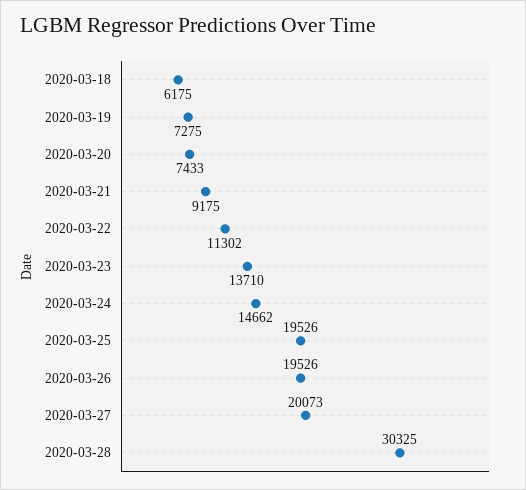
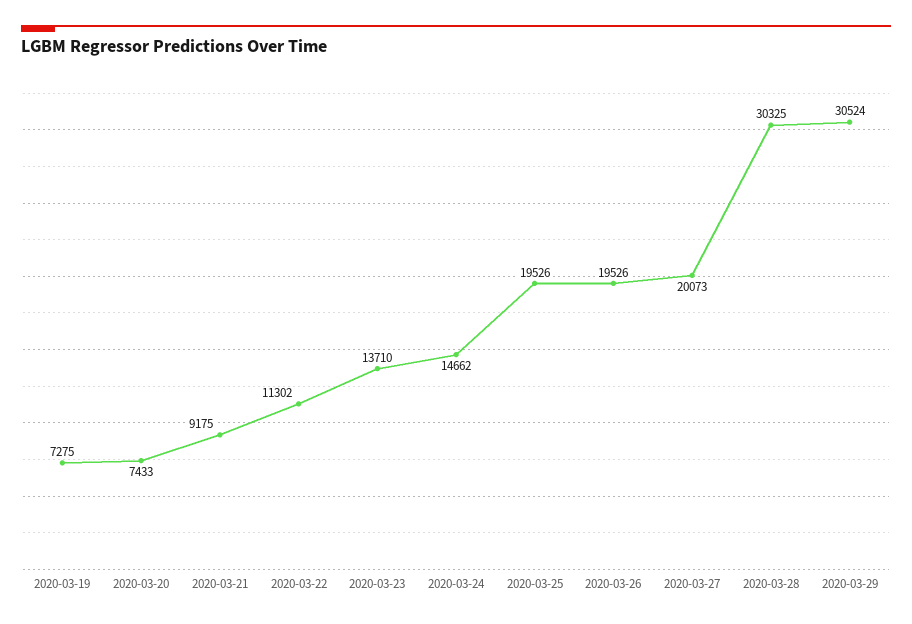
2020-03-18: 6175 -> none
2020-03-29: none -> 30524

